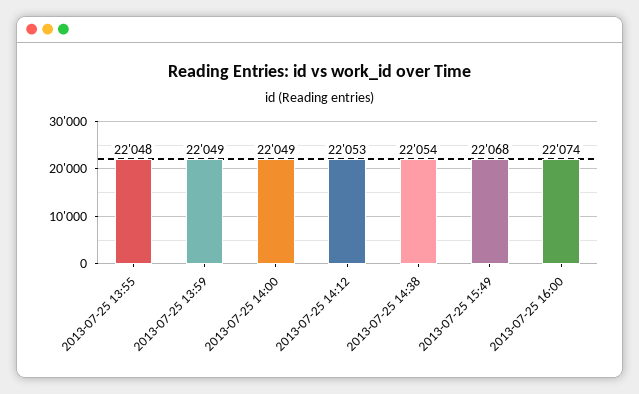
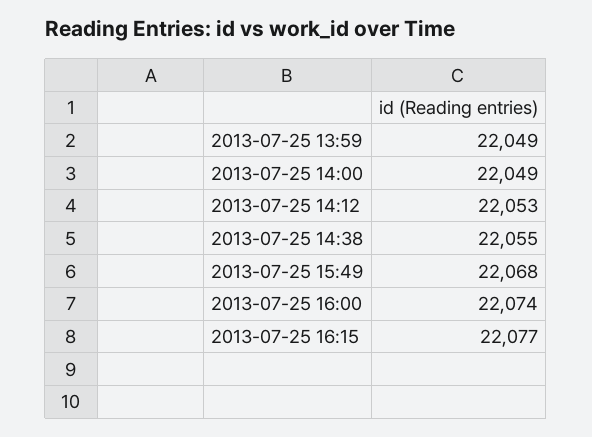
2013-07-25 13:55: 22048 -> none
2013-07-25 14:38: 22054 -> 22055
2013-07-25 16:15: none -> 22077

